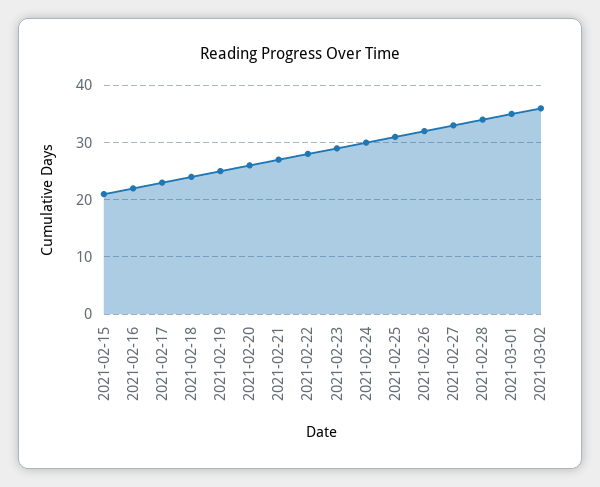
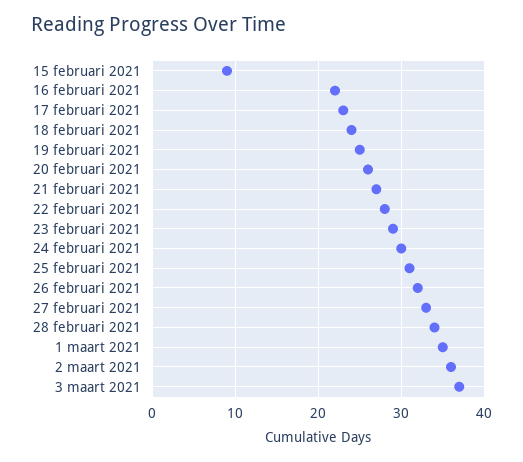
2021-02-15: 20 -> 9
3 maart 2021: none -> 37

